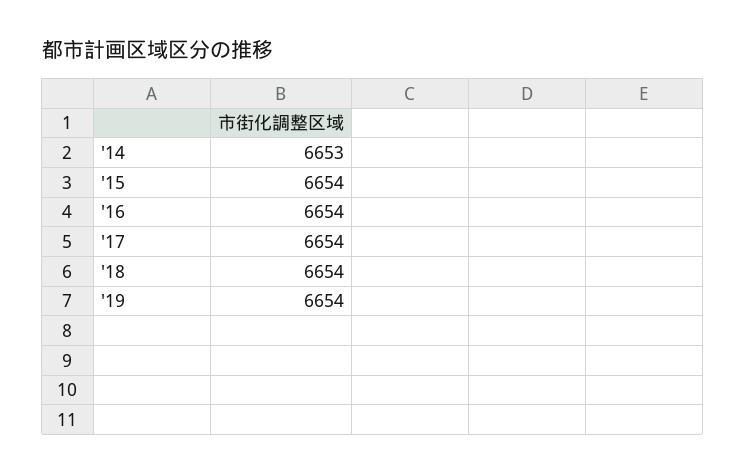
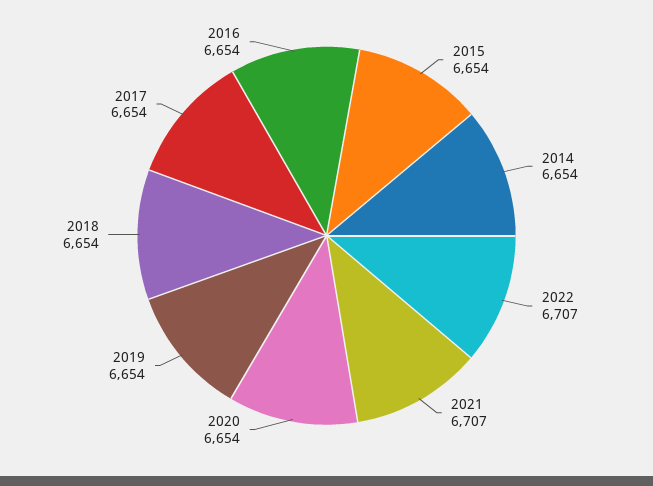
'14: 6653 -> 6654
2022: none -> 6707
2021: none -> 6707
2020: none -> 6654

